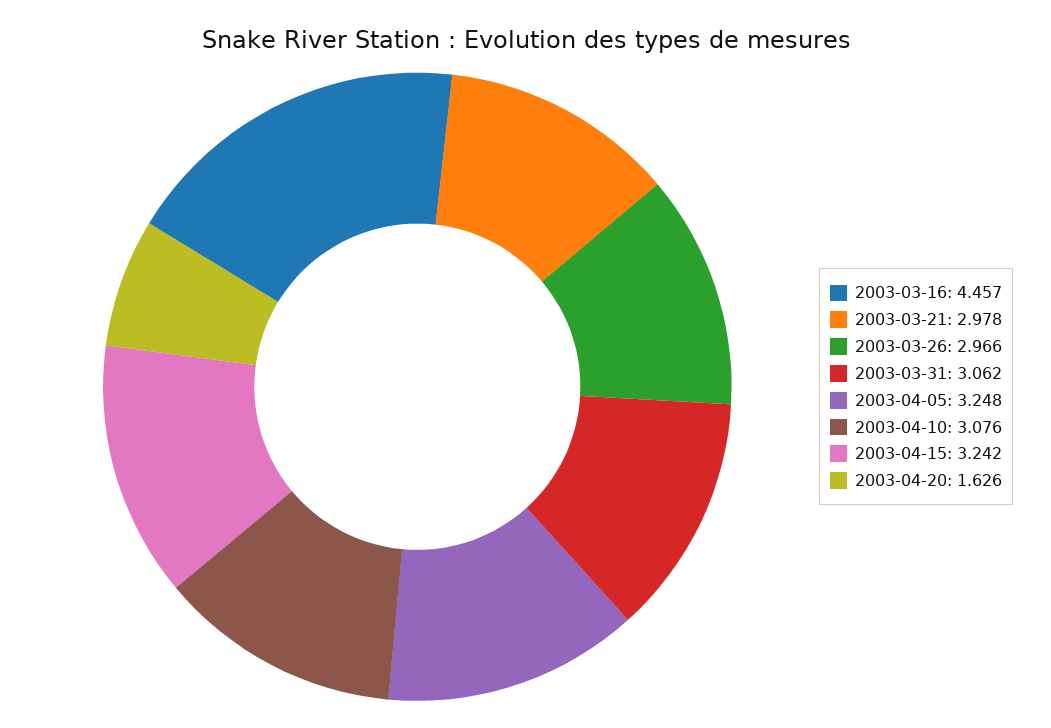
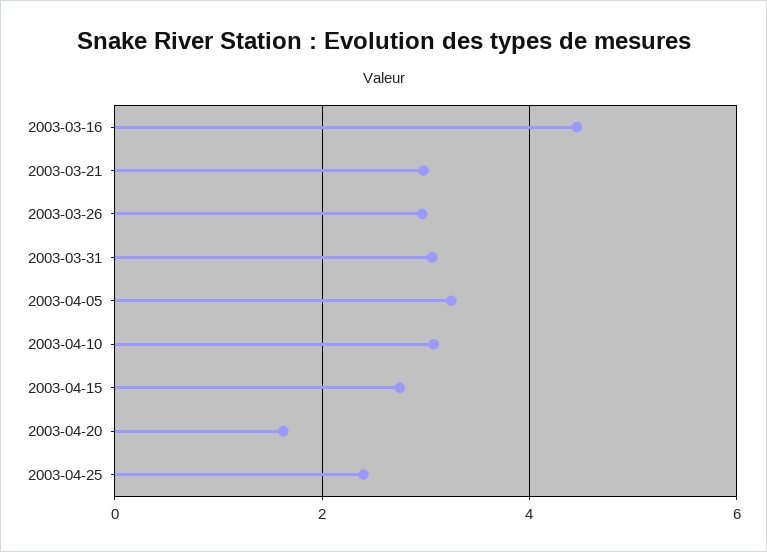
2003-04-15: 3.242 -> 2.8
2003-04-25: none -> 2.4

